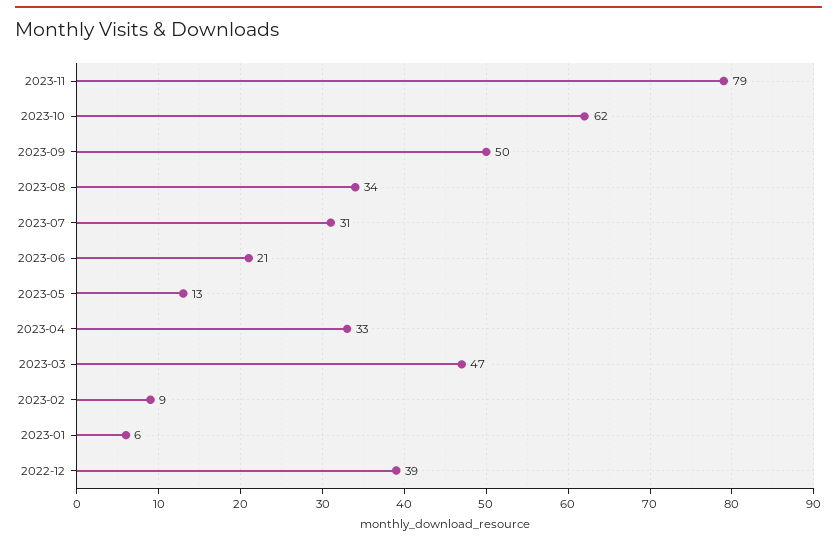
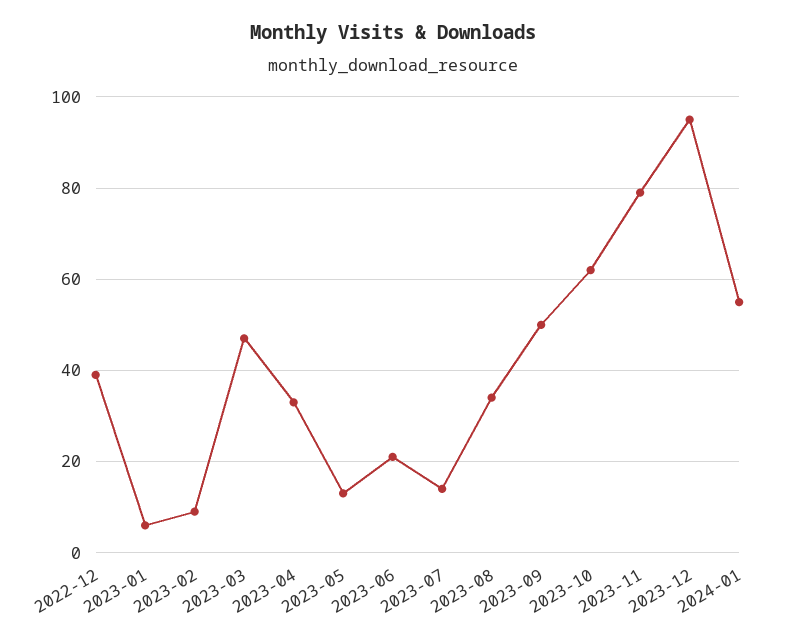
2023-07: 31 -> 15
2023-12: none -> 95
2024-01: none -> 55

